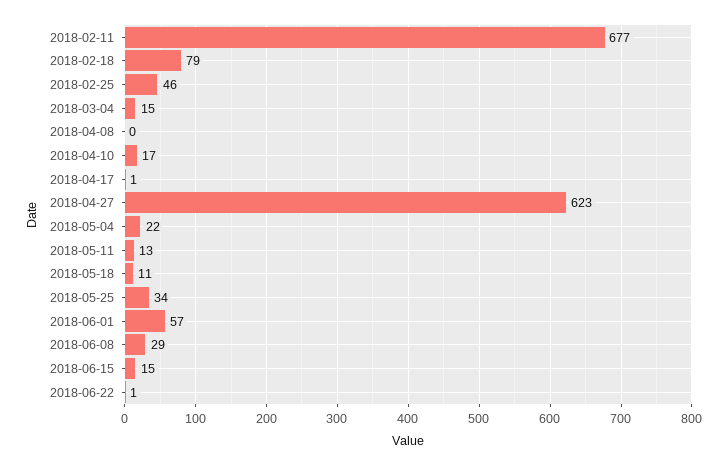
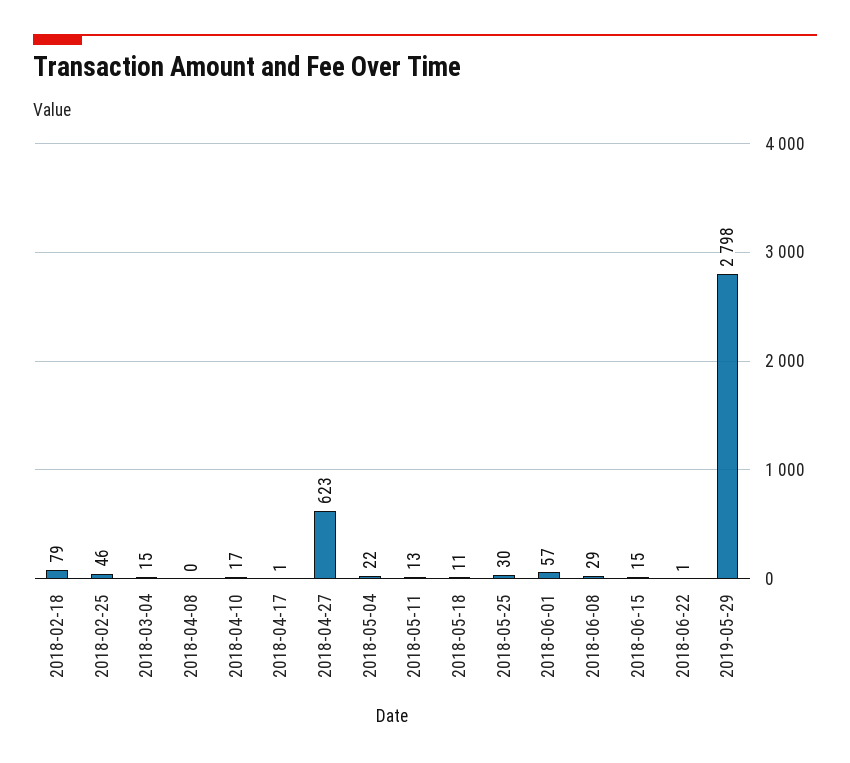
2018-02-11: 677 -> none
2018-05-25: 34 -> 30
2019-05-29: none -> 2798

